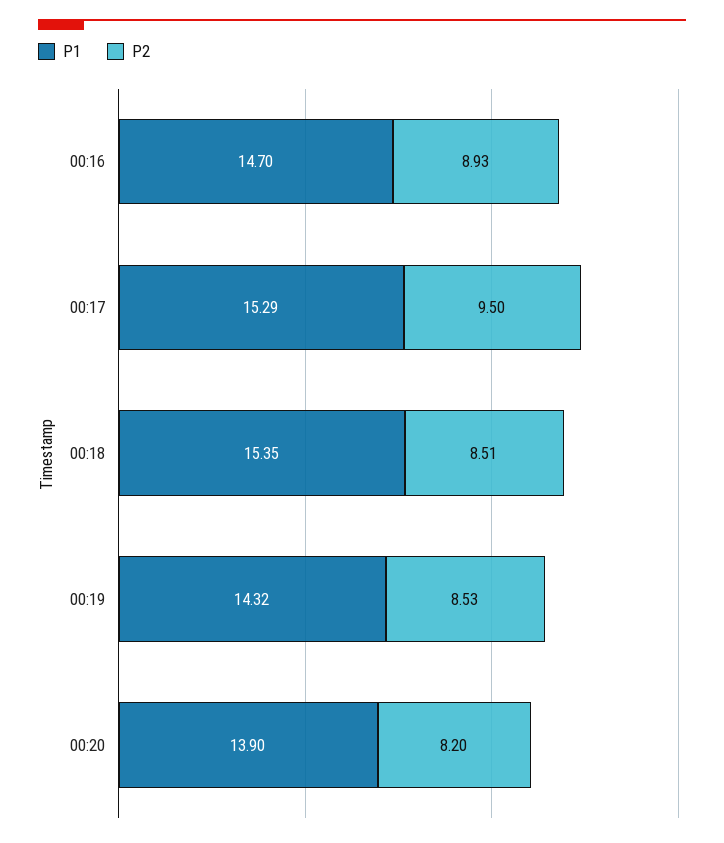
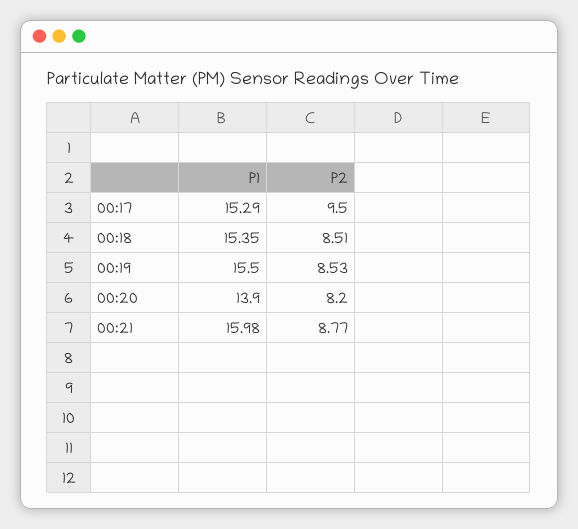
P1, 00:16: 14.7 -> none
P2, 00:16: 8.93 -> none
P1, 00:19: 14.32 -> 15.5
P1, 00:21: none -> 15.98
P2, 00:21: none -> 8.77

